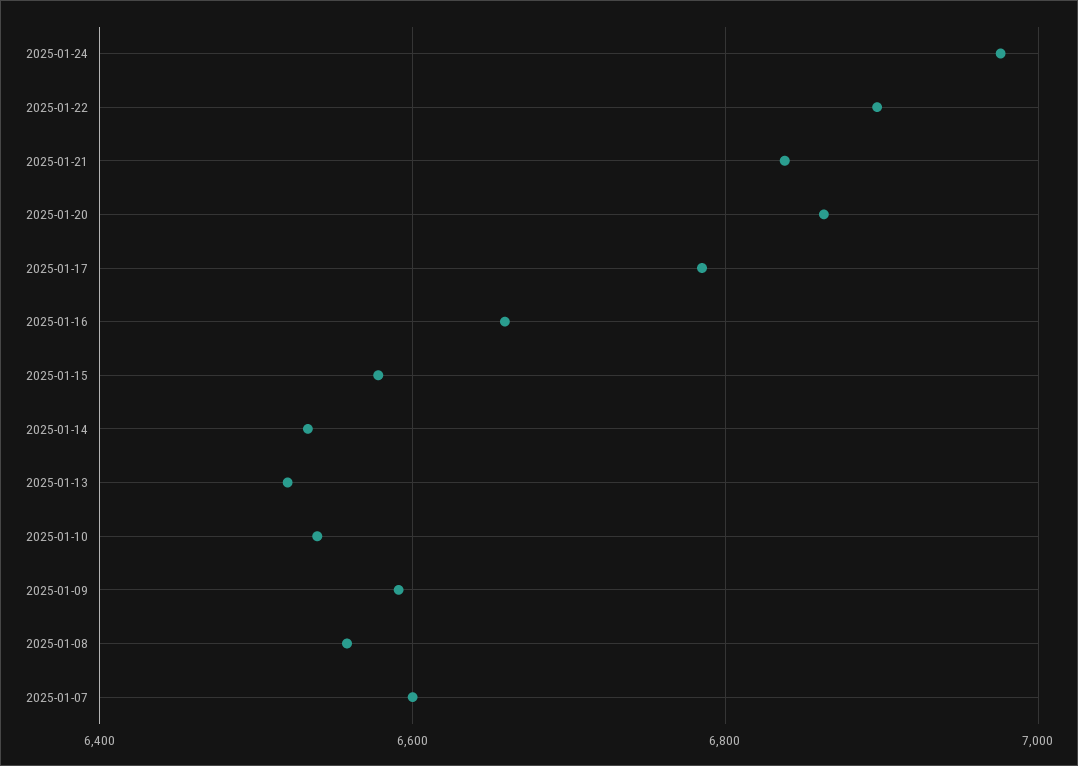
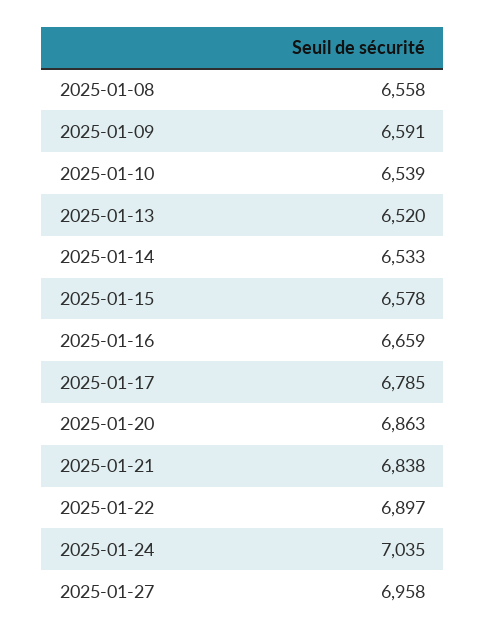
2025-01-24: 6980 -> 7035
2025-01-07: 6600 -> none
2025-01-27: none -> 6958

